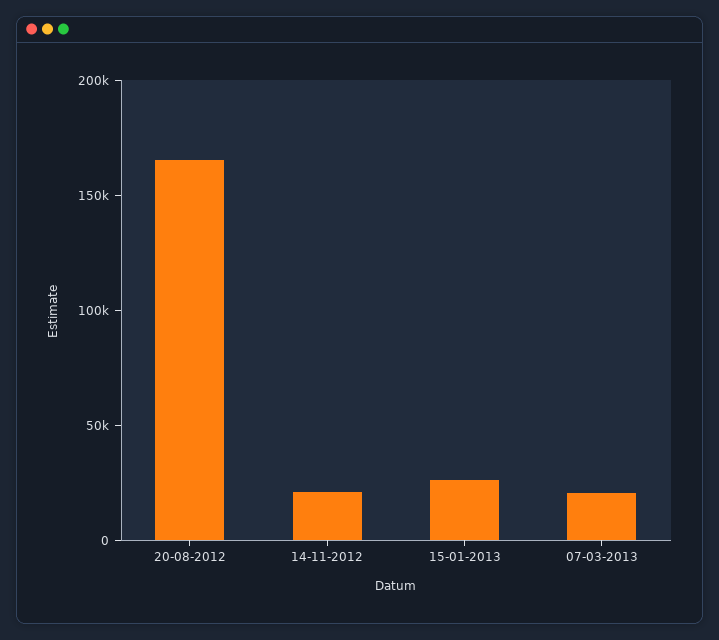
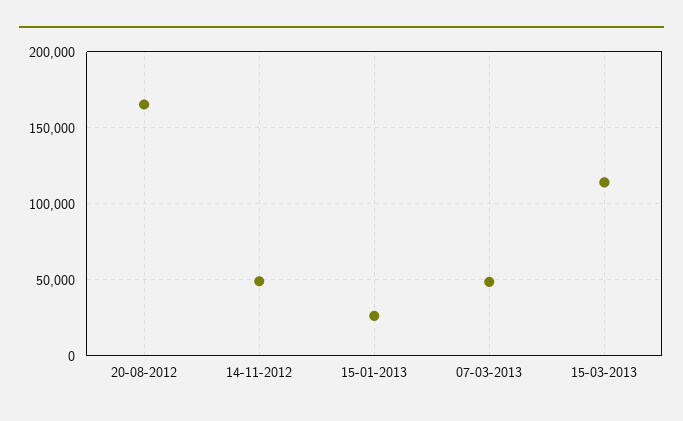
14-11-2012: 20000 -> 50000
07-03-2013: 20000 -> 50000
15-03-2013: none -> 115000

